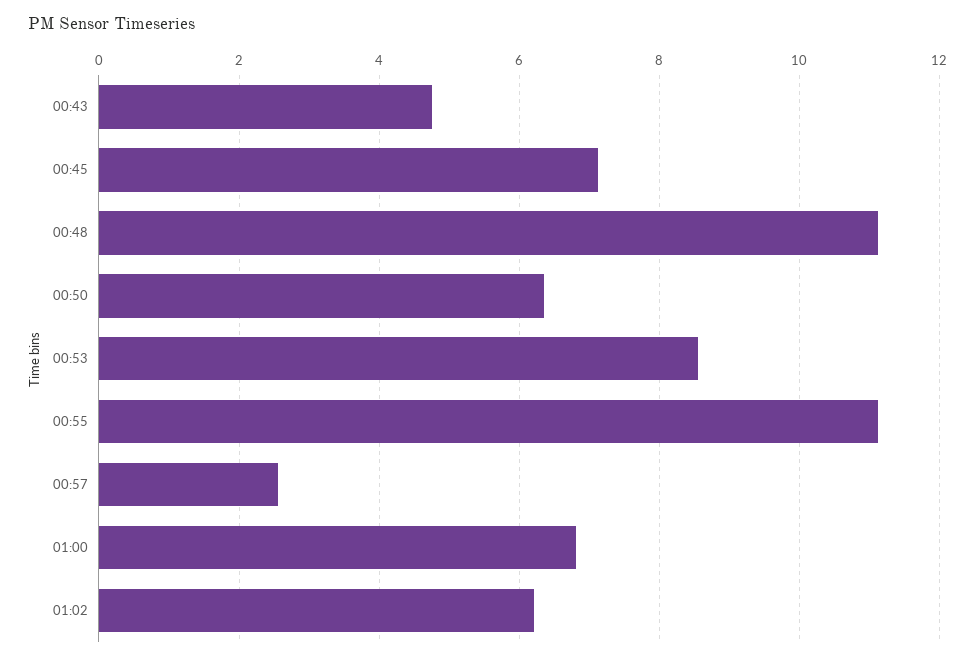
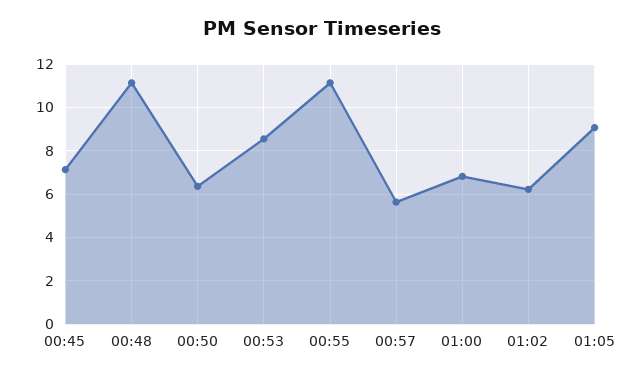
00:43: 4.8 -> none
00:57: 2.6 -> 5.5
01:05: none -> 9

